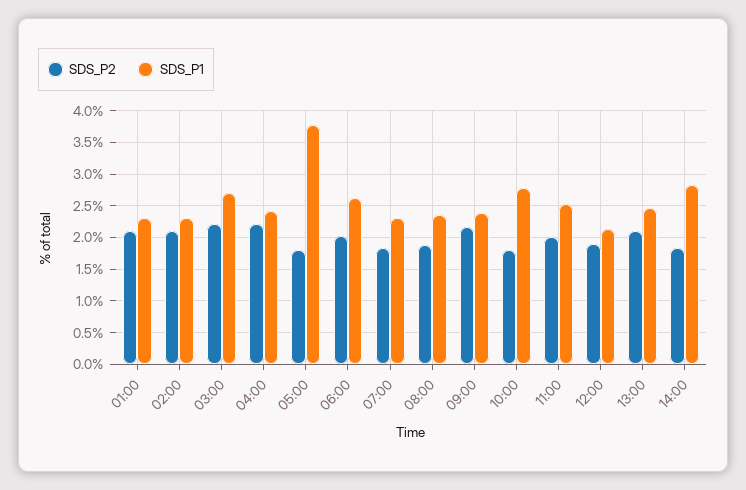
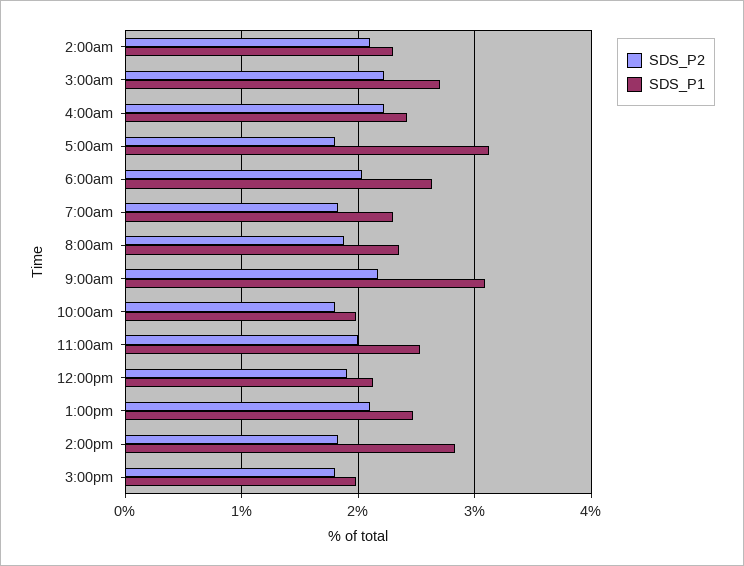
SDS_P2, 01:00: 2.1 -> none
SDS_P1, 01:00: 2.3 -> none
SDS_P1, 05:00: 3.8 -> 3.1
SDS_P1, 09:00: 2.4 -> 3.1
SDS_P1, 10:00: 2.8 -> 2
SDS_P2, 3:00pm: none -> 1.8
SDS_P1, 3:00pm: none -> 2

